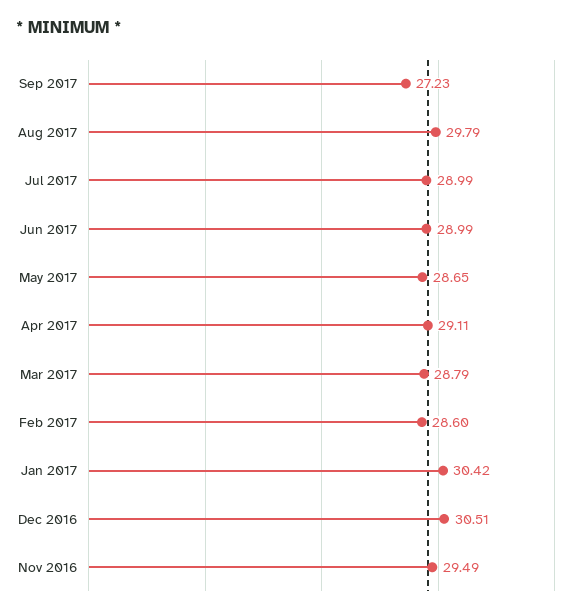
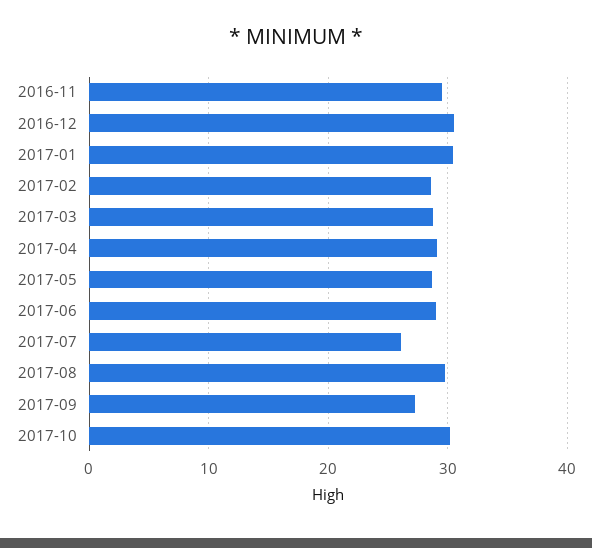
Jul 2017: 28.99 -> 26
2017-10: none -> 30

